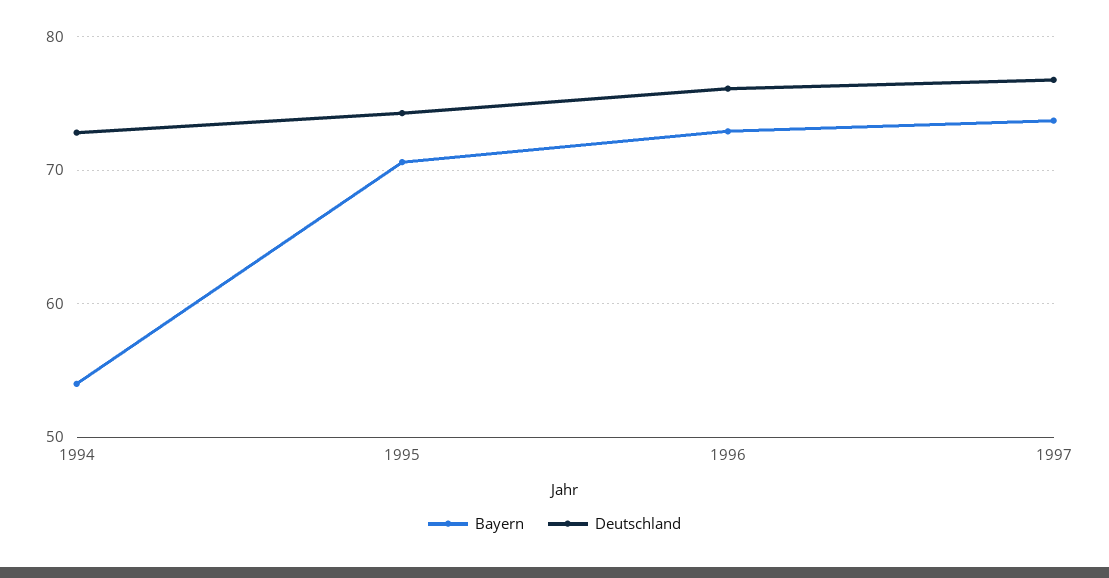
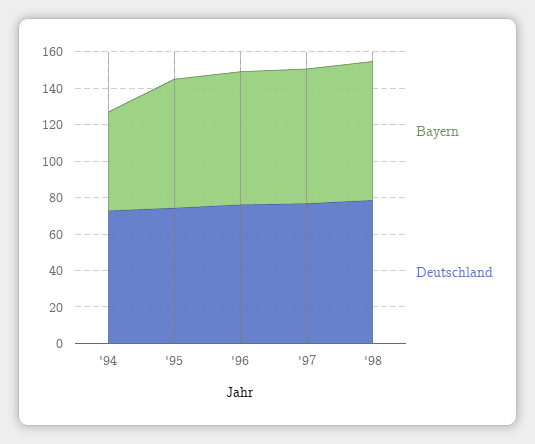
Bayern, '98: none -> 75
Deutschland, '98: none -> 80

